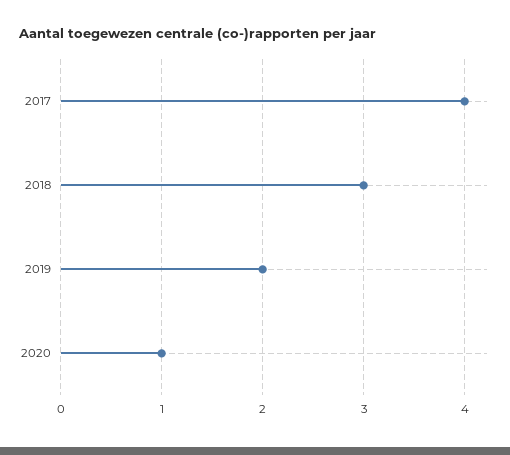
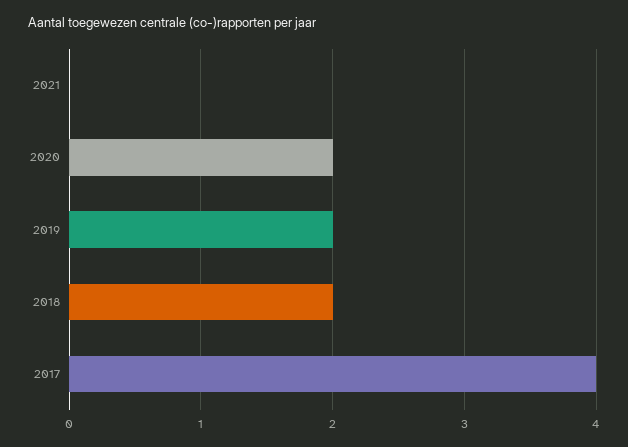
2018: 3 -> 2
2020: 1 -> 2
2021: none -> 0

